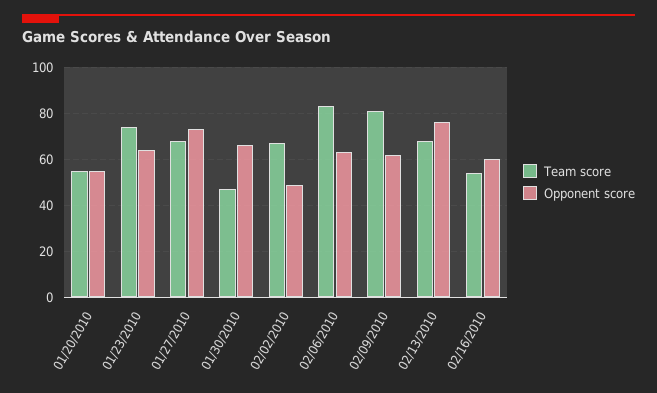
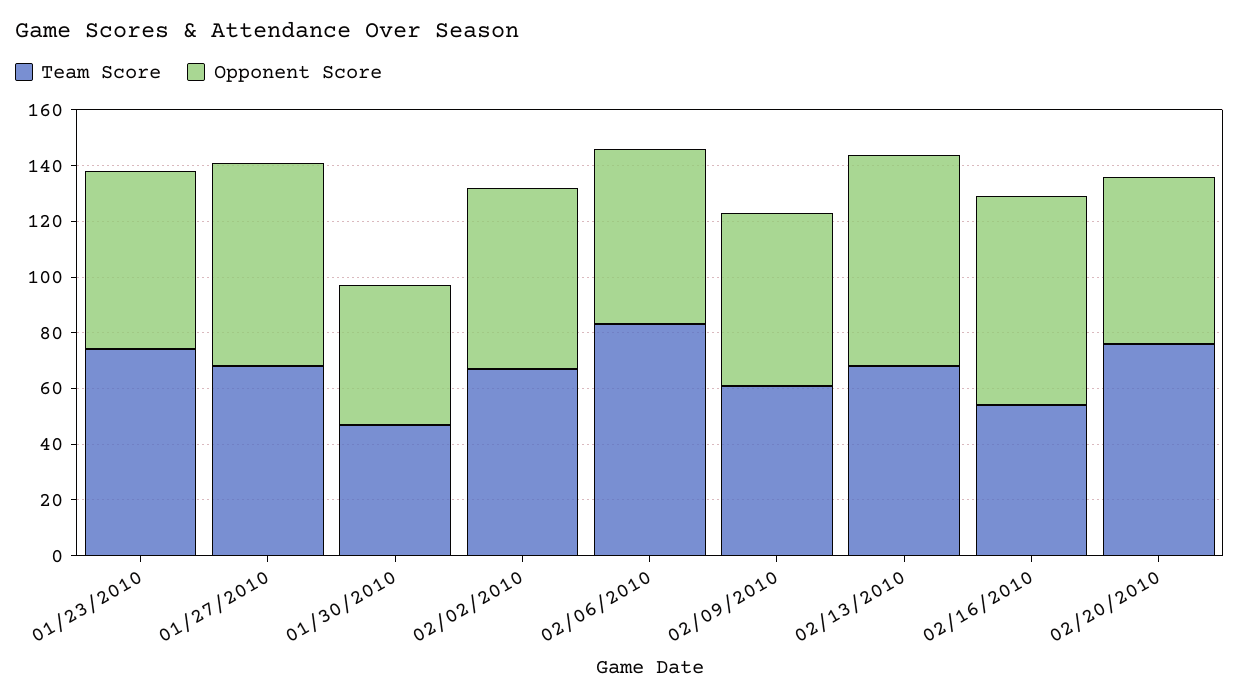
Team score, 01/20/2010: 55 -> none
Opponent score, 01/20/2010: 55 -> none
Opponent score, 01/30/2010: 65 -> 50
Opponent score, 02/02/2010: 50 -> 65
Team score, 02/09/2010: 80 -> 60
Opponent score, 02/16/2010: 60 -> 75
Team score, 02/20/2010: none -> 75
Opponent score, 02/20/2010: none -> 60

